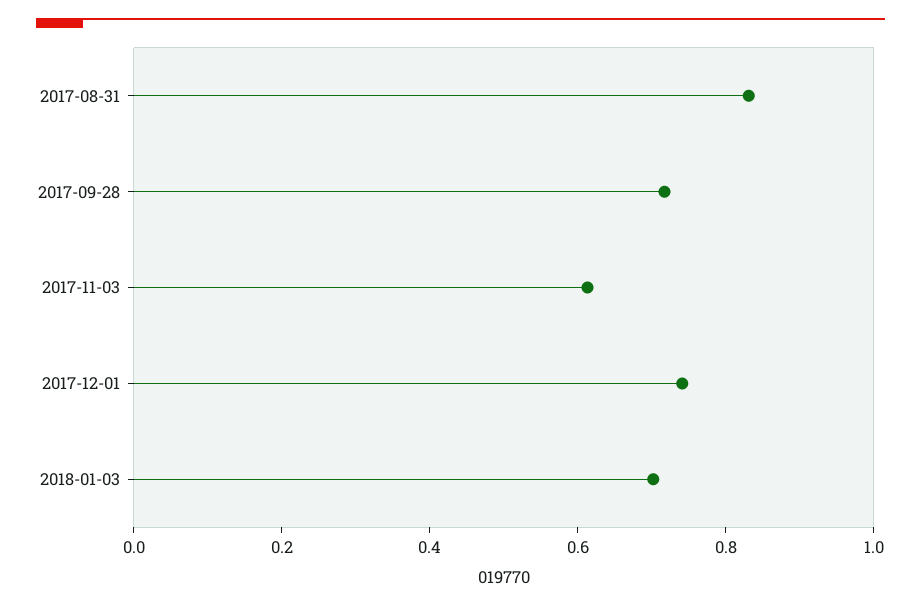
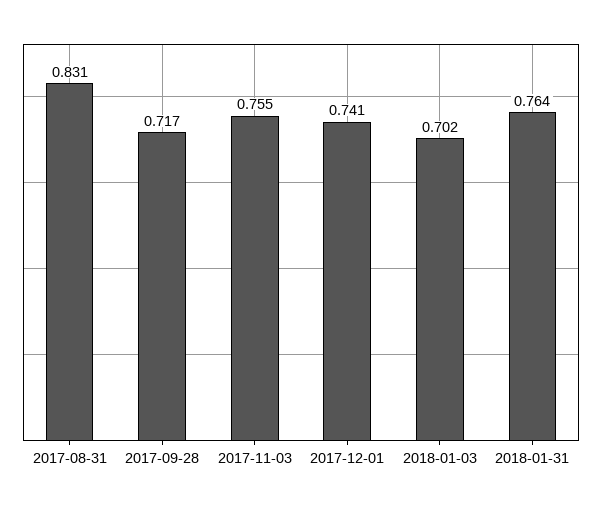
2017-11-03: 0.6 -> 0.755
2018-01-31: none -> 0.764

